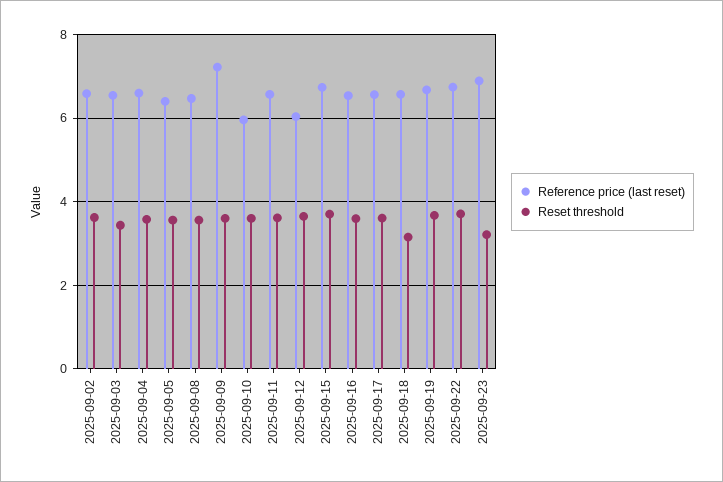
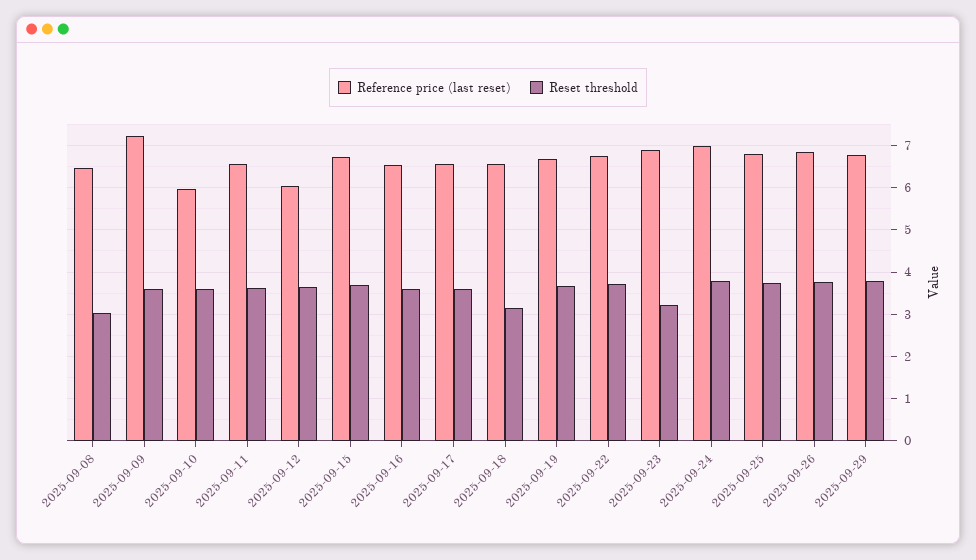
Reference price (last reset), 2025-09-02: 6.6 -> none
Reset threshold, 2025-09-02: 3.6 -> none
Reference price (last reset), 2025-09-03: 6.6 -> none
Reset threshold, 2025-09-03: 3.4 -> none
Reference price (last reset), 2025-09-04: 6.6 -> none
Reset threshold, 2025-09-04: 3.6 -> none
Reference price (last reset), 2025-09-05: 6.4 -> none
Reset threshold, 2025-09-05: 3.6 -> none
Reset threshold, 2025-09-08: 3.6 -> 3
Reference price (last reset), 2025-09-24: none -> 7
Reset threshold, 2025-09-24: none -> 3.8
Reference price (last reset), 2025-09-25: none -> 6.8
Reset threshold, 2025-09-25: none -> 3.8
Reference price (last reset), 2025-09-26: none -> 6.8
Reset threshold, 2025-09-26: none -> 3.8
Reference price (last reset), 2025-09-29: none -> 6.8
Reset threshold, 2025-09-29: none -> 3.8

